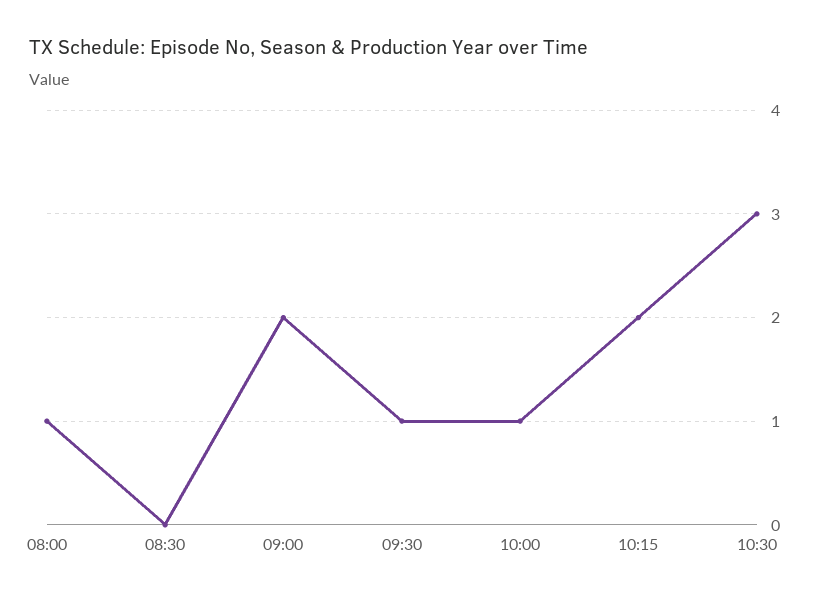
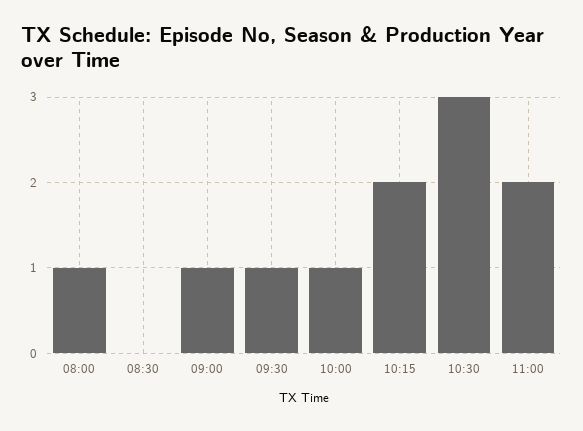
09:00: 2 -> 1
11:00: none -> 2

